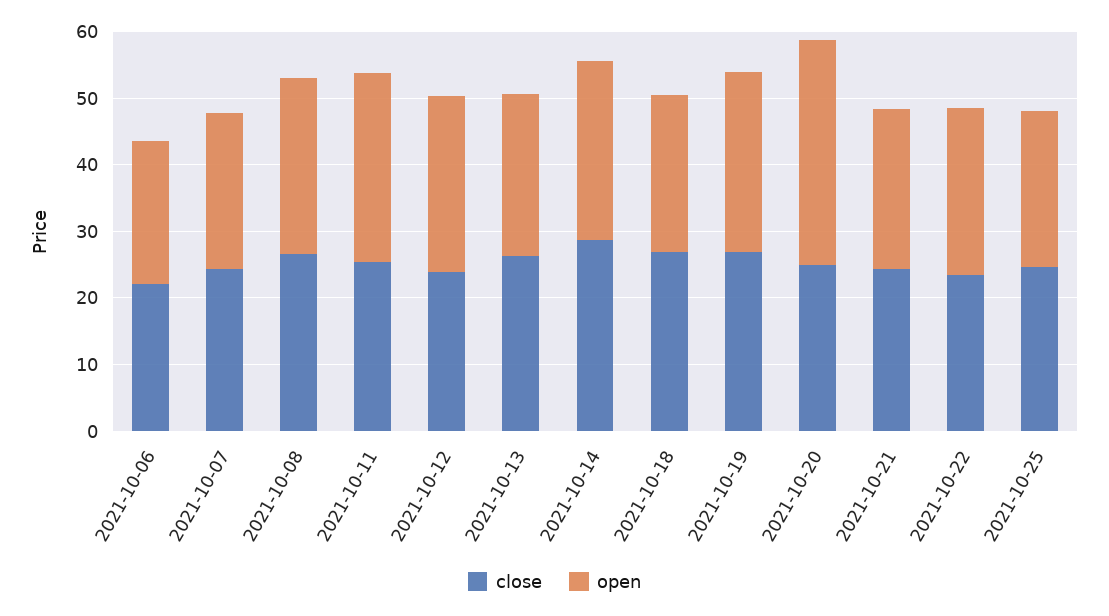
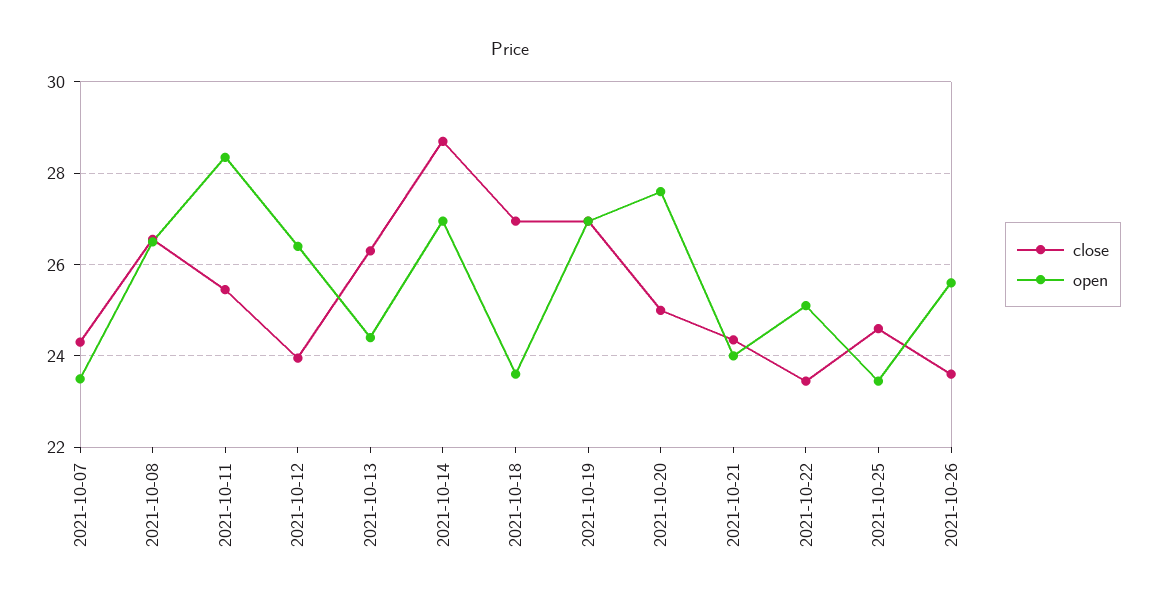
close, 2021-10-06: 22 -> none
open, 2021-10-06: 22 -> none
open, 2021-10-20: 34 -> 27.6
close, 2021-10-26: none -> 23.6
open, 2021-10-26: none -> 25.6

